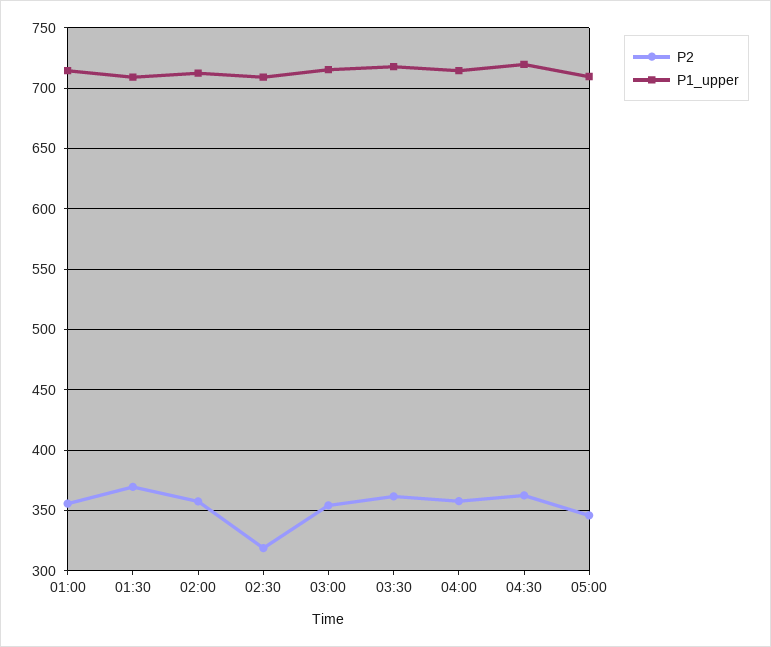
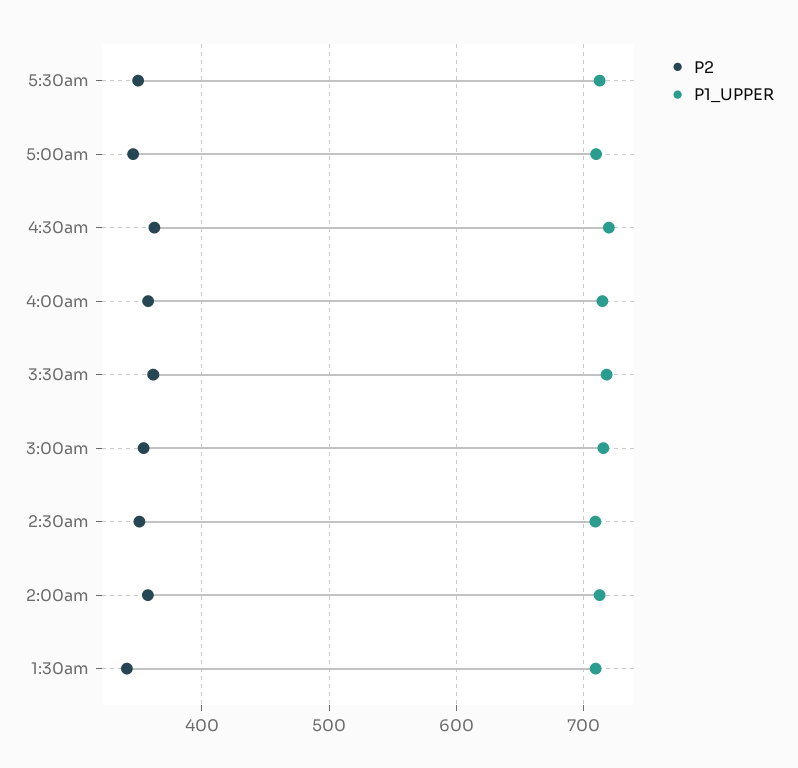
P2, 01:00: 355 -> none
P1_upper, 01:00: 715 -> none
P2, 01:30: 370 -> 340
P2, 02:30: 320 -> 350
P2, 5:30am: none -> 350
P1_upper, 5:30am: none -> 710

